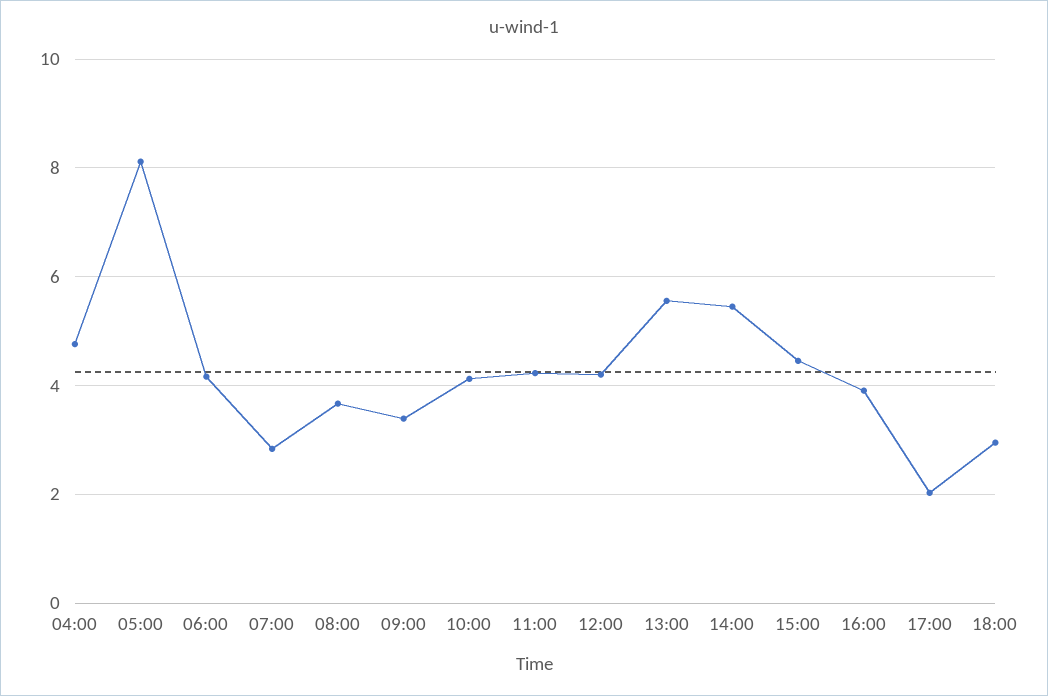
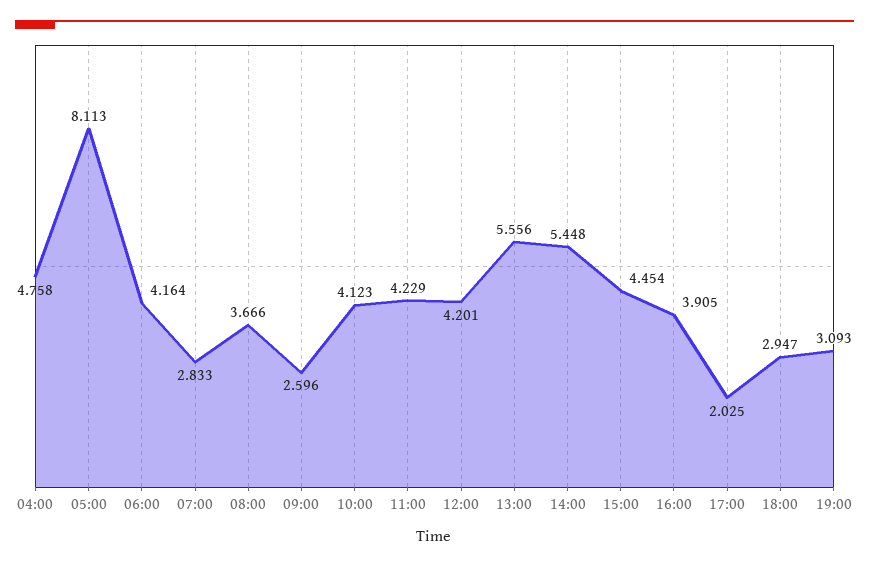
09:00: 3.4 -> 2.596
19:00: none -> 3.093

